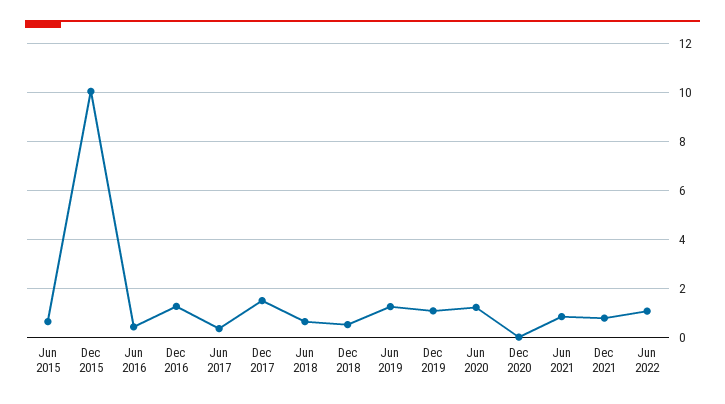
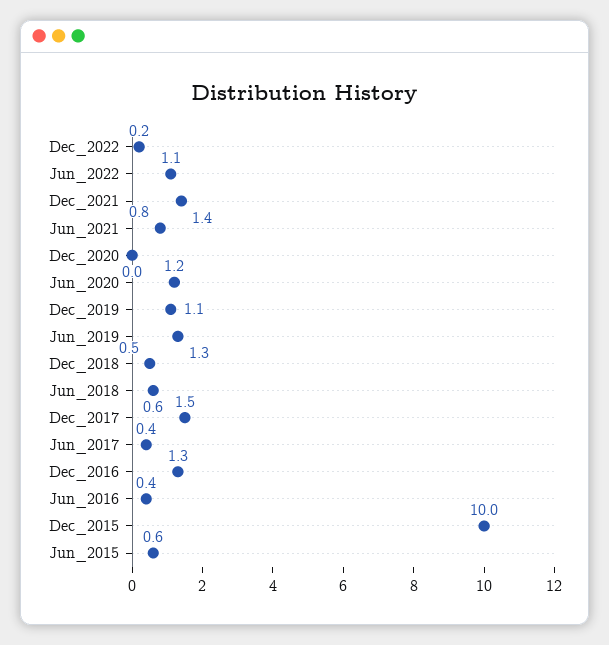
Dec 2021: 0.75 -> 1.4
Dec_2022: none -> 0.2

